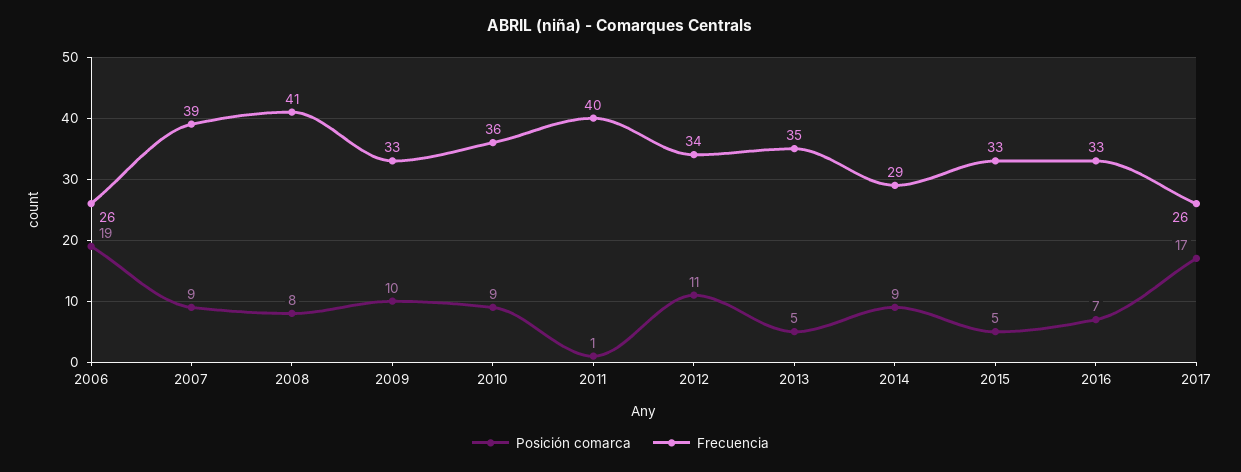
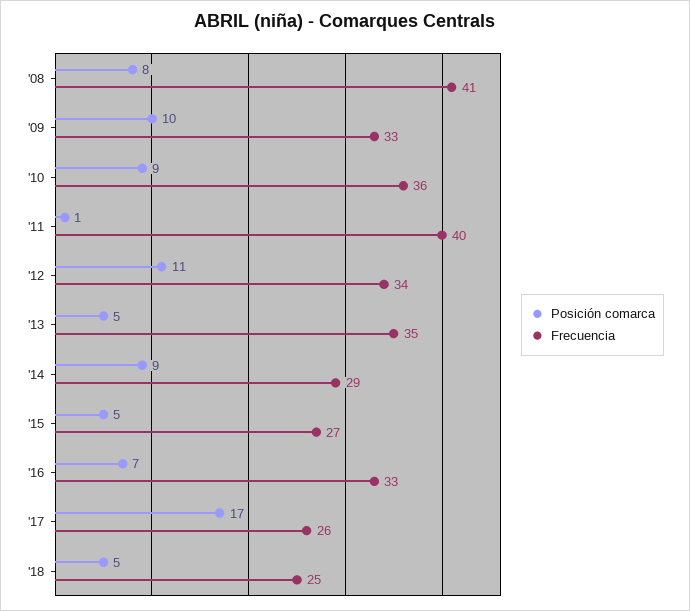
Posición comarca, 2006: 19 -> none
Frecuencia, 2006: 26 -> none
Posición comarca, 2007: 9 -> none
Frecuencia, 2007: 39 -> none
Frecuencia, 2015: 33 -> 27
Posición comarca, '18: none -> 5
Frecuencia, '18: none -> 25

